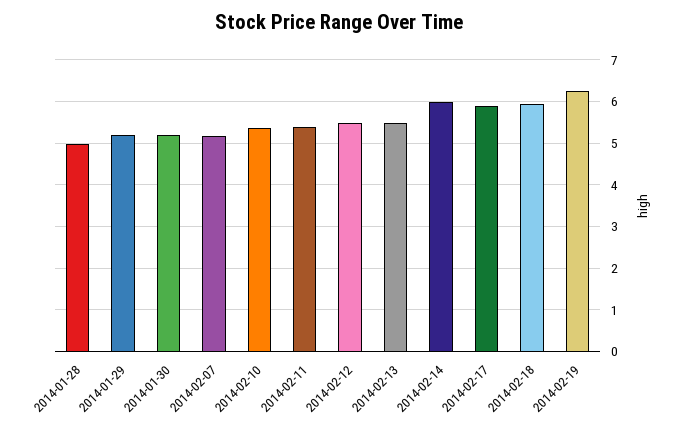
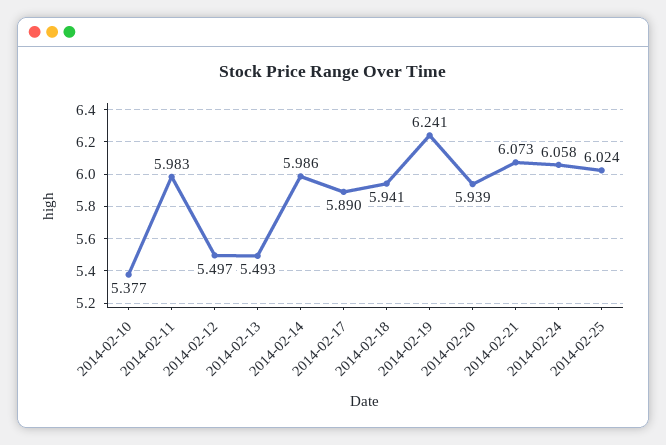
2014-01-28: 5 -> none
2014-01-29: 5.2 -> none
2014-01-30: 5.2 -> none
2014-02-07: 5.2 -> none
2014-02-11: 5.4 -> 5.983
2014-02-20: none -> 5.939
2014-02-21: none -> 6.073
2014-02-24: none -> 6.058
2014-02-25: none -> 6.024

